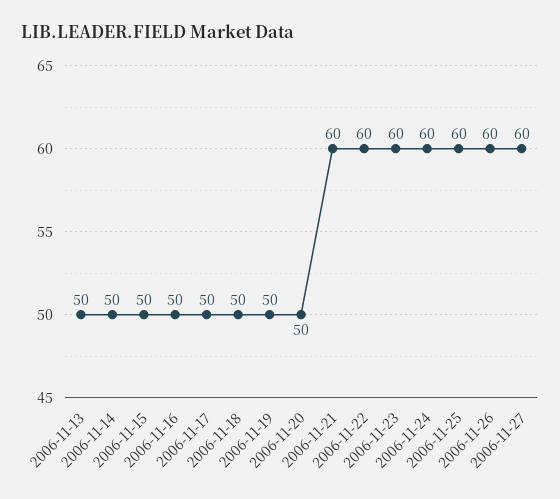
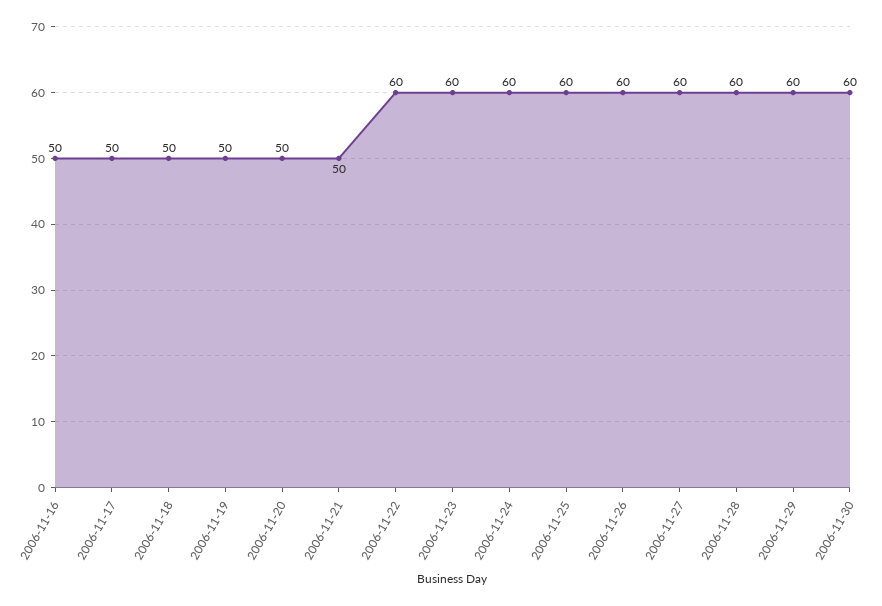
2006-11-13: 50 -> none
2006-11-14: 50 -> none
2006-11-15: 50 -> none
2006-11-21: 60 -> 50
2006-11-28: none -> 60
2006-11-29: none -> 60
2006-11-30: none -> 60

